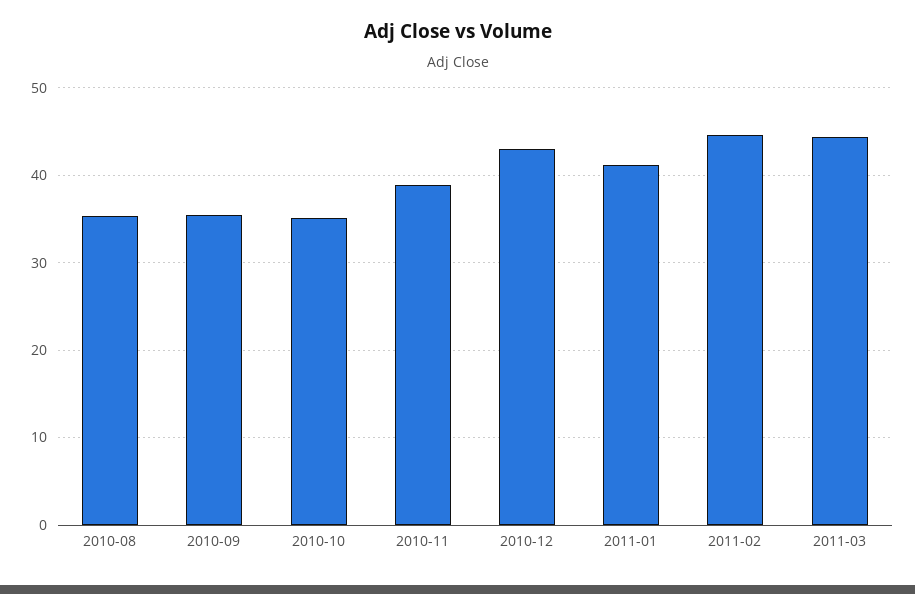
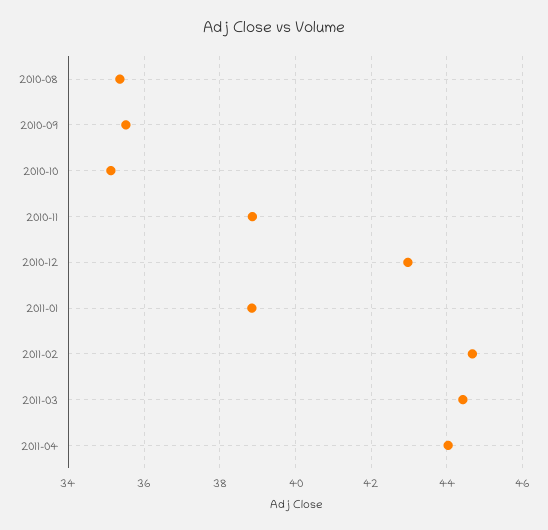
2011-01: 41 -> 38.8
2011-04: none -> 44

